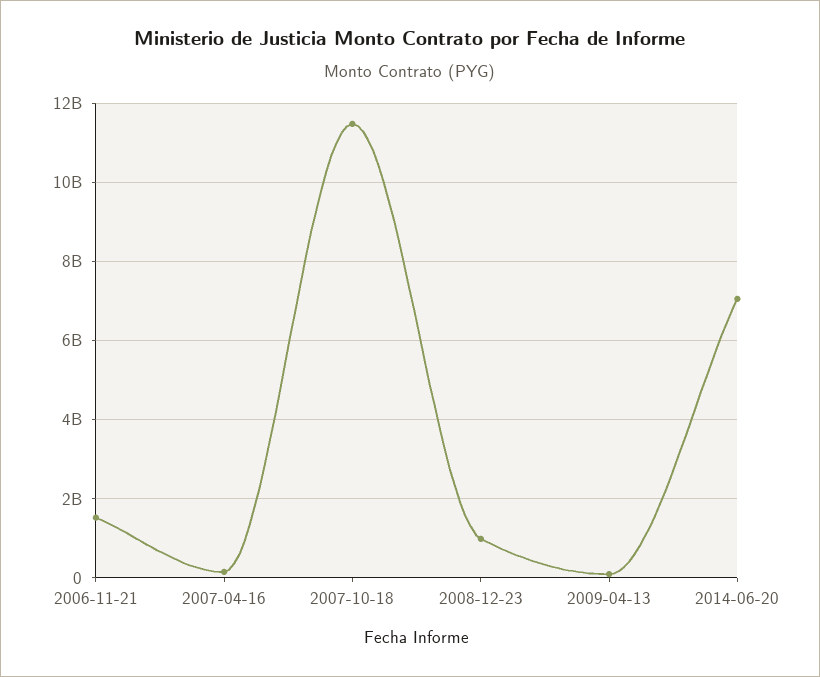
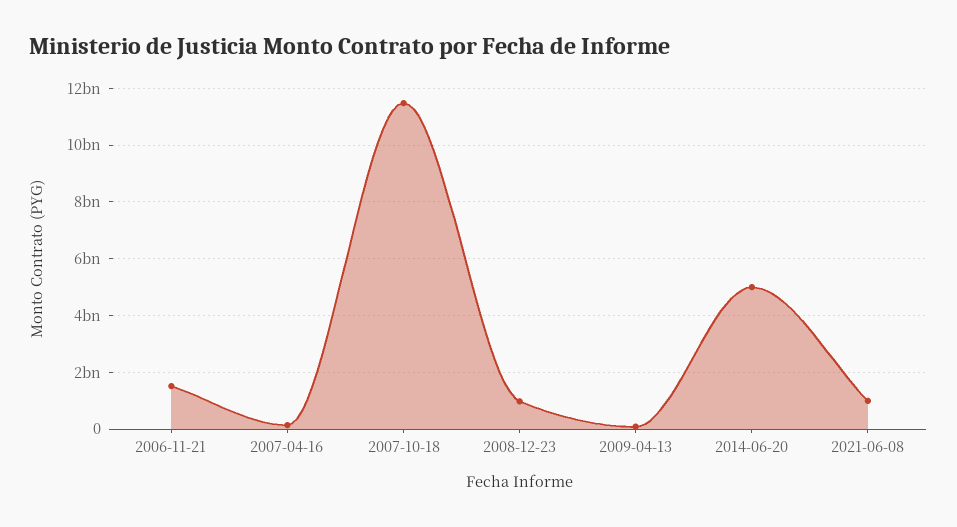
2014-06-20: 7000000000 -> 5000000000
2021-06-08: none -> 1000000000

